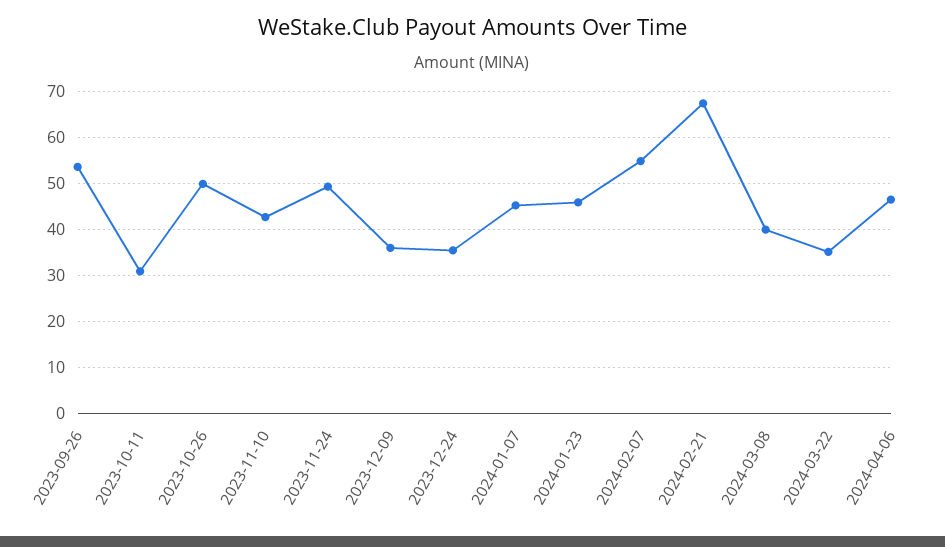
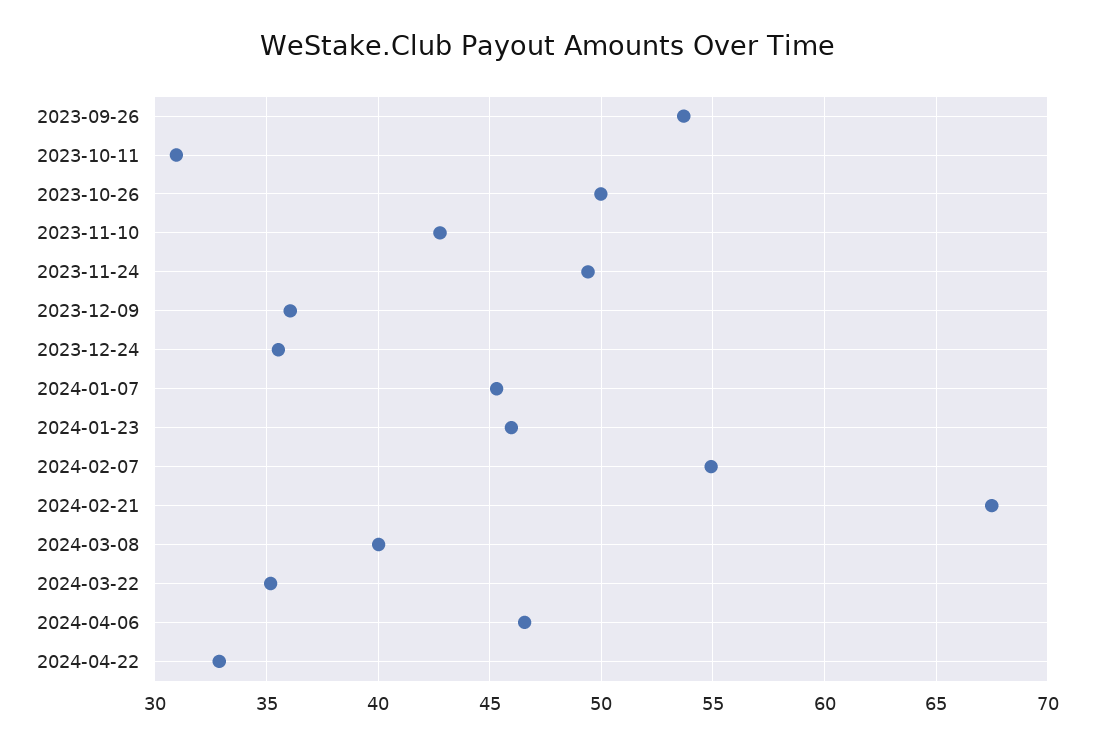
2024-04-22: none -> 33

